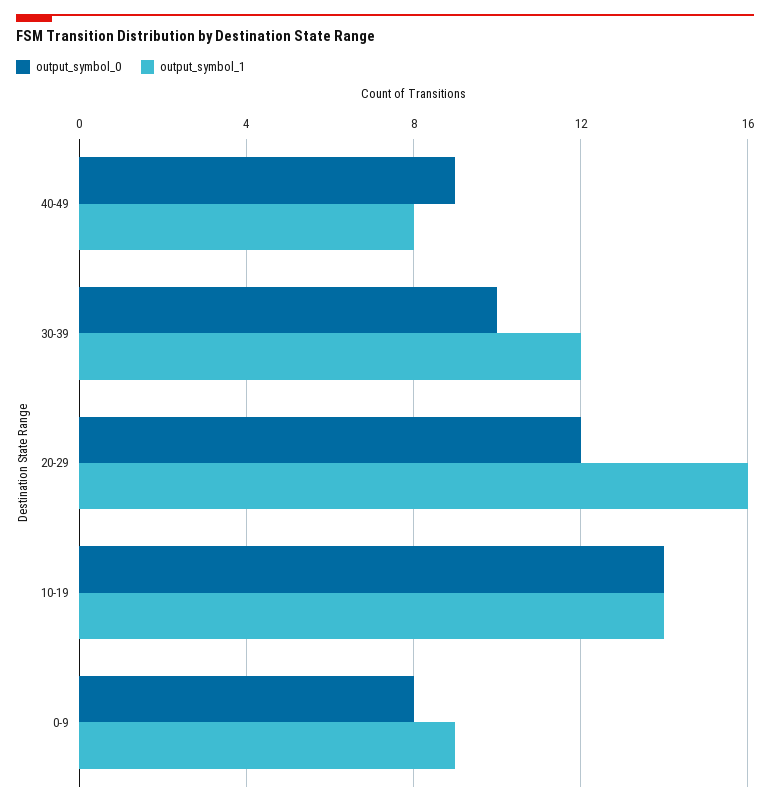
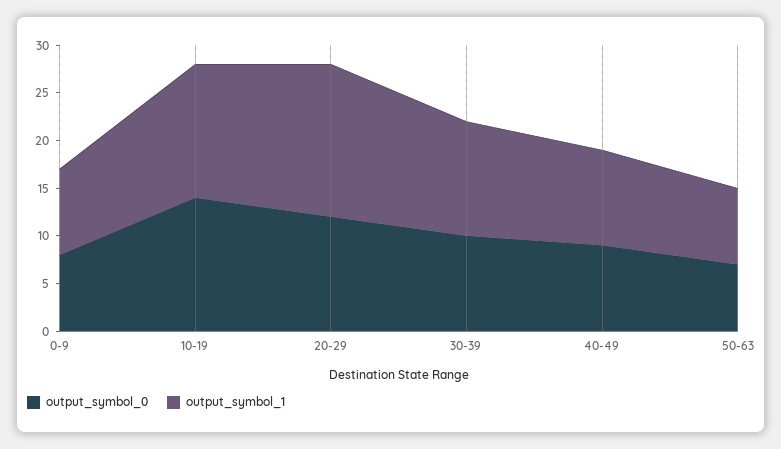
output_symbol_1, 40-49: 8 -> 10
output_symbol_0, 50-63: none -> 7
output_symbol_1, 50-63: none -> 8

